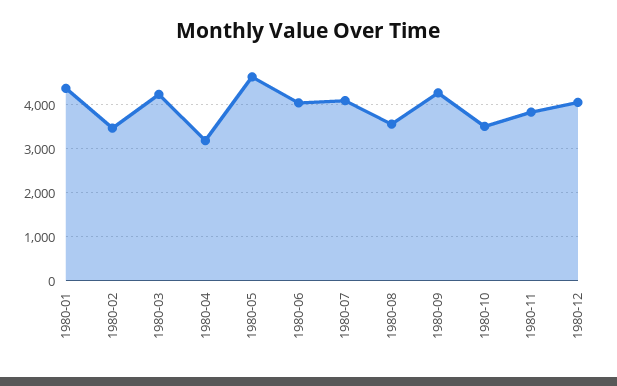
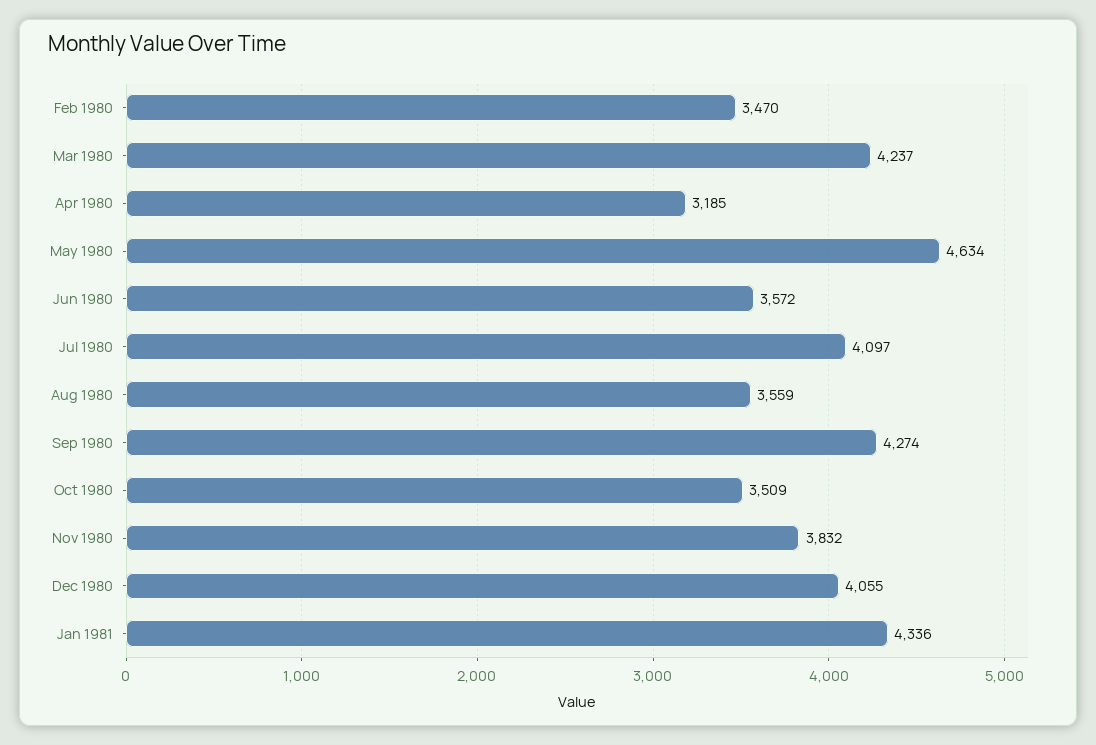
1980-01: 4400 -> none
1980-06: 4000 -> 3572
Jan 1981: none -> 4336

